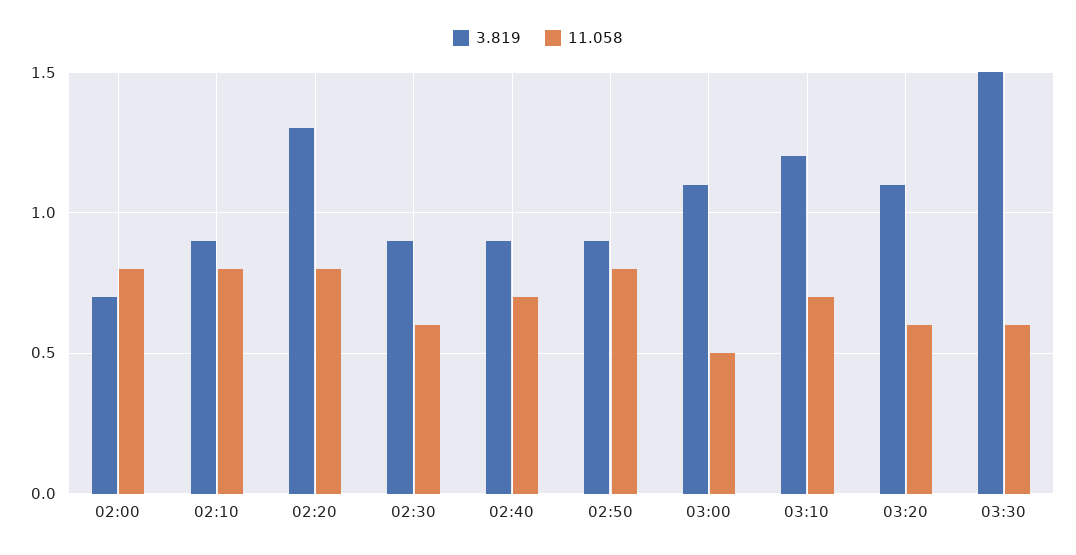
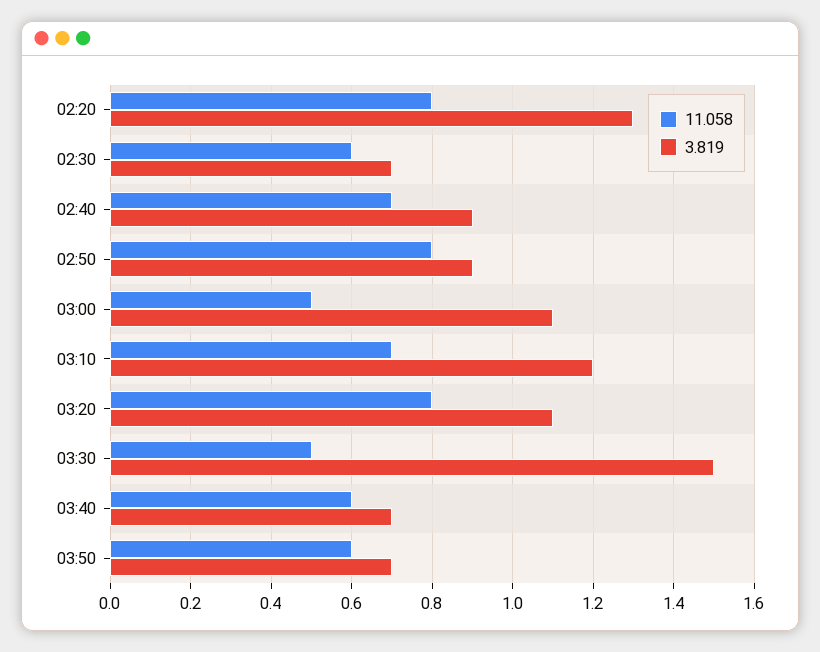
3.819, 02:00: 0.7 -> none
11.058, 02:00: 0.8 -> none
3.819, 02:10: 0.9 -> none
11.058, 02:10: 0.8 -> none
3.819, 02:30: 0.9 -> 0.7
11.058, 03:20: 0.6 -> 0.8
11.058, 03:30: 0.6 -> 0.5
11.058, 03:40: none -> 0.6
3.819, 03:40: none -> 0.7
11.058, 03:50: none -> 0.6
3.819, 03:50: none -> 0.7

